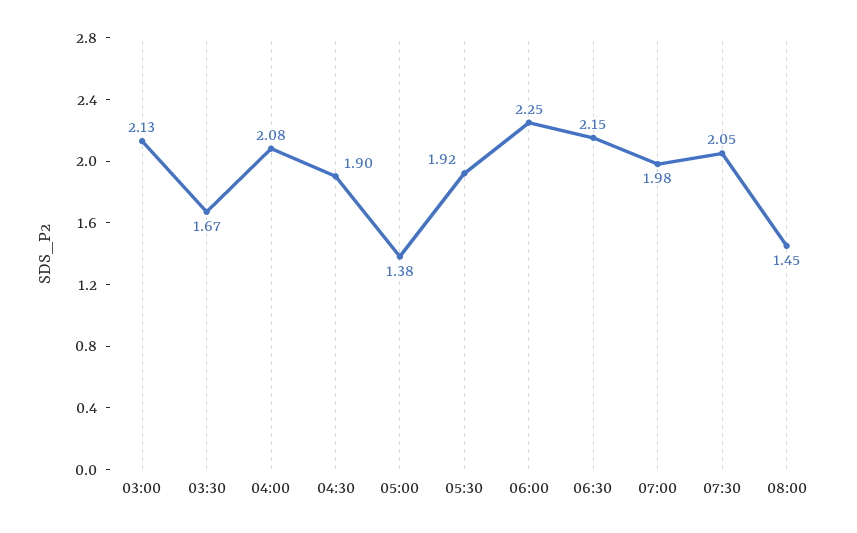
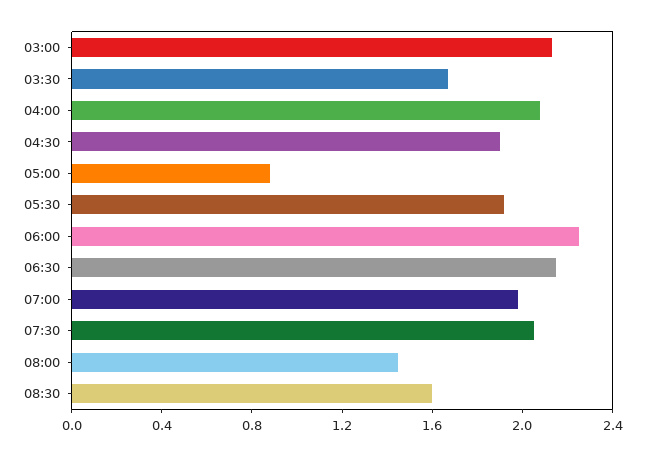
05:00: 1.38 -> 0.9
08:30: none -> 1.6

